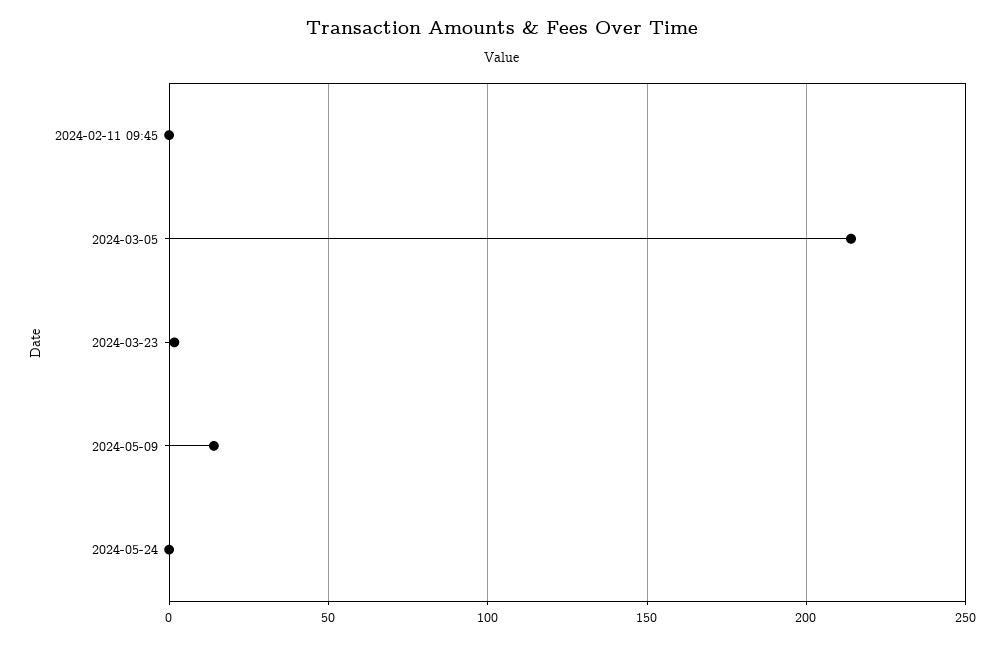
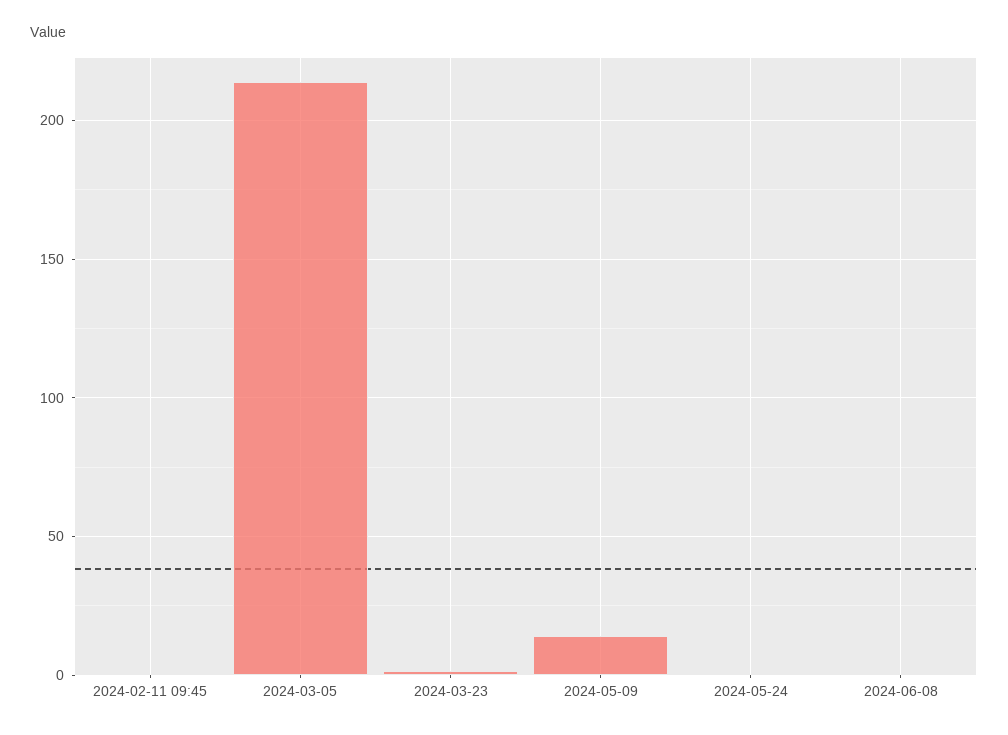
2024-06-08: none -> 0

